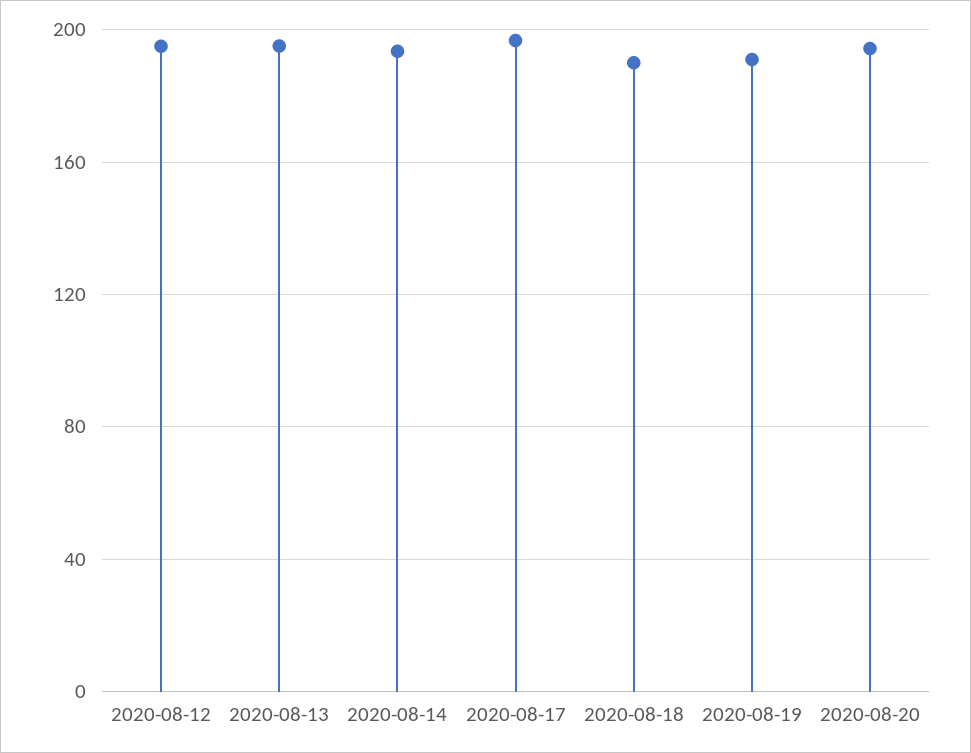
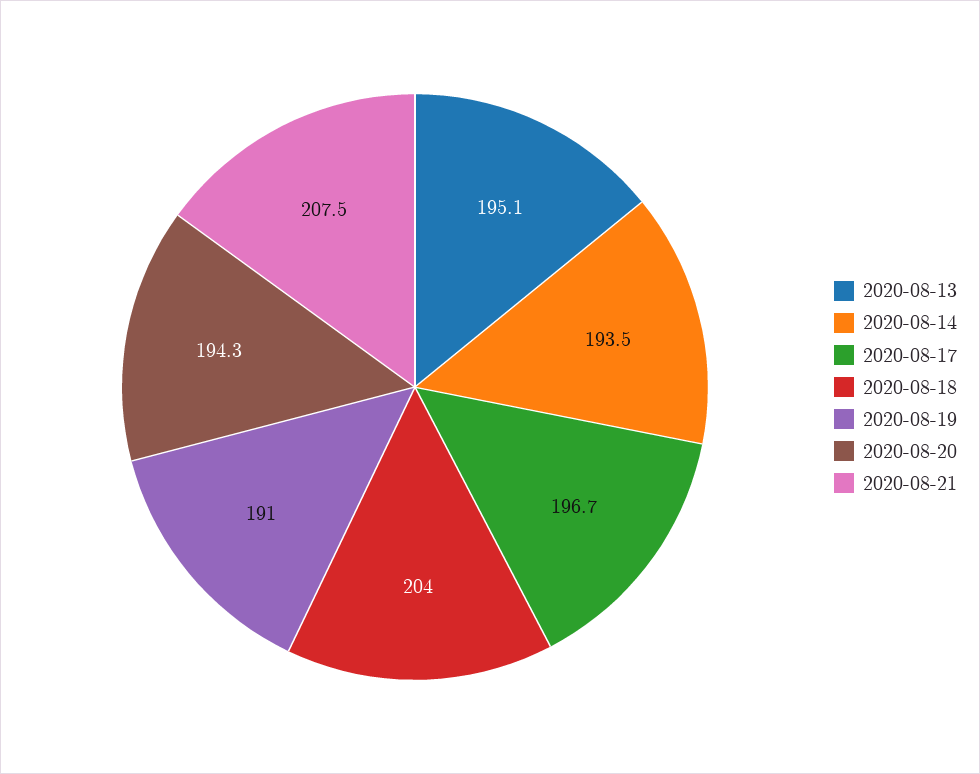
2020-08-12: 195 -> none
2020-08-18: 190 -> 204
2020-08-21: none -> 207.5

